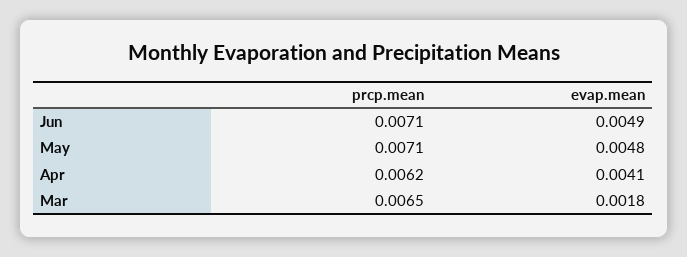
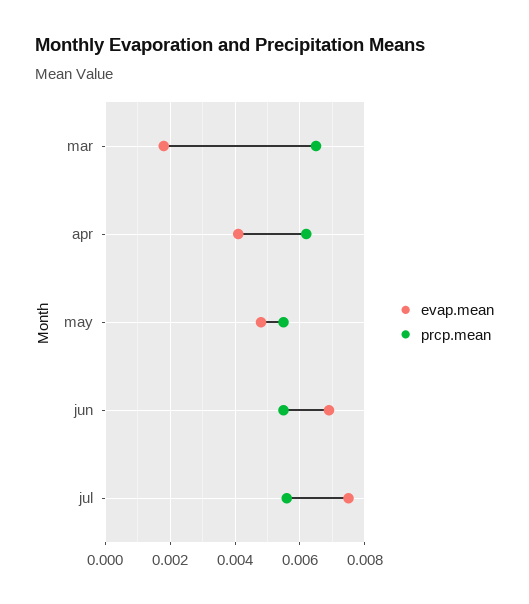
prcp.mean, Jun: 0.0071 -> 0.0055
evap.mean, Jun: 0.0049 -> 0.007
prcp.mean, May: 0.0071 -> 0.0055
evap.mean, jul: none -> 0.0075
prcp.mean, jul: none -> 0.0055

